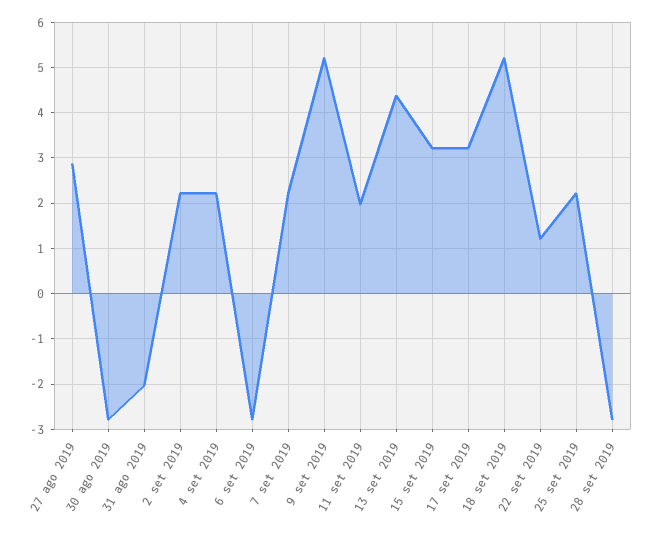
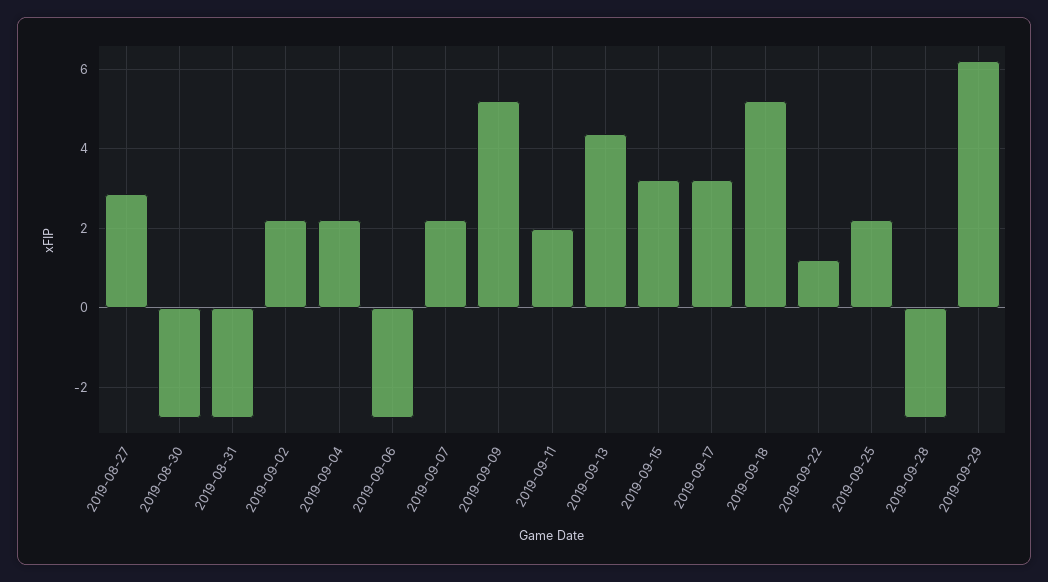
31 ago 2019: -2 -> -2.8
2019-09-29: none -> 6.2

